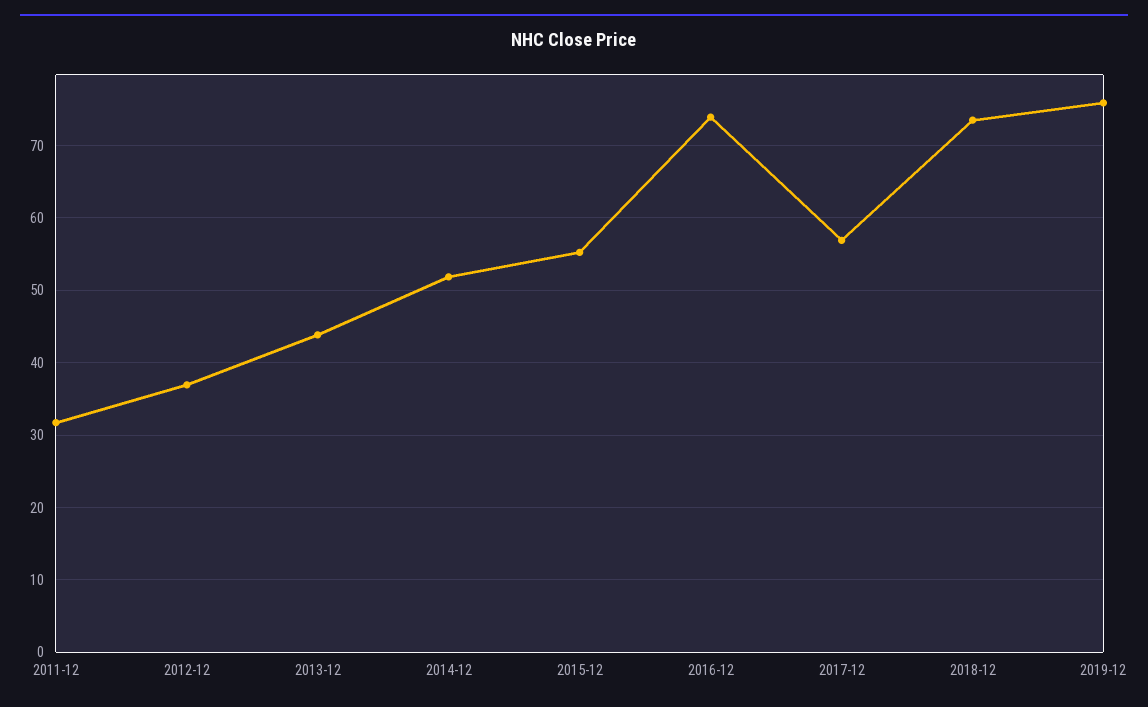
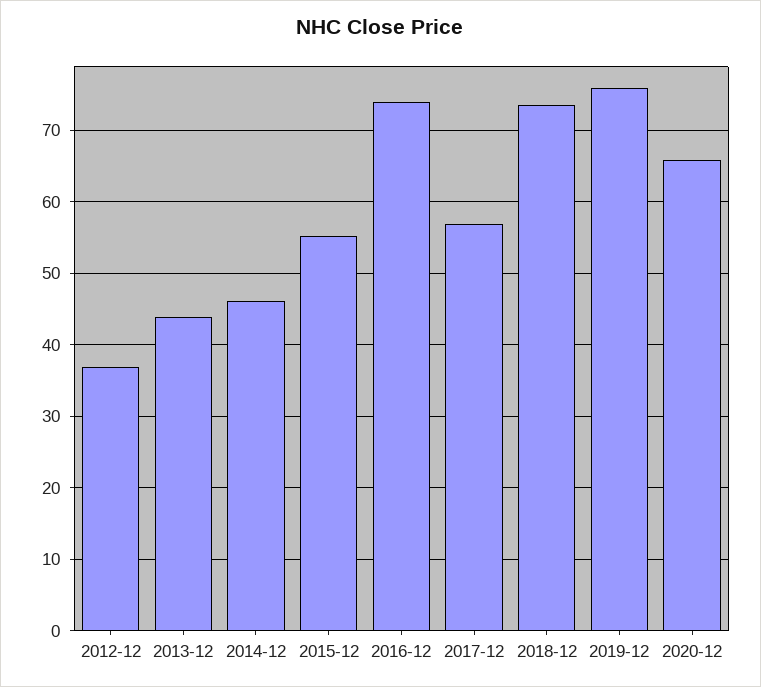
2011-12: 32 -> none
2014-12: 52 -> 46
2020-12: none -> 66

